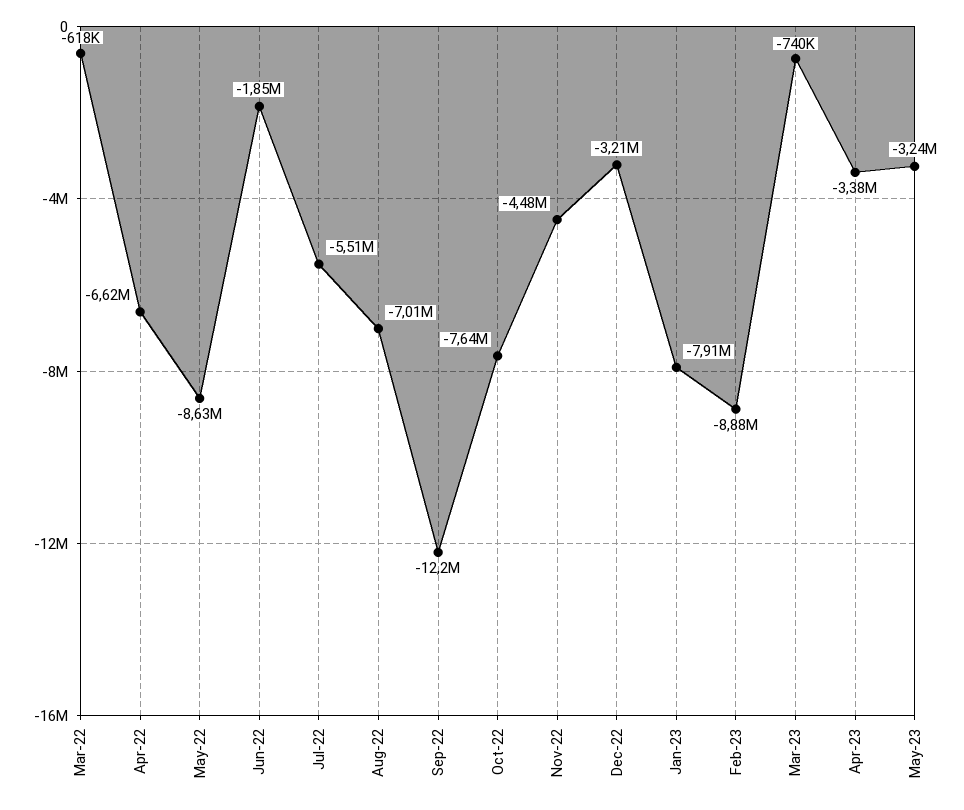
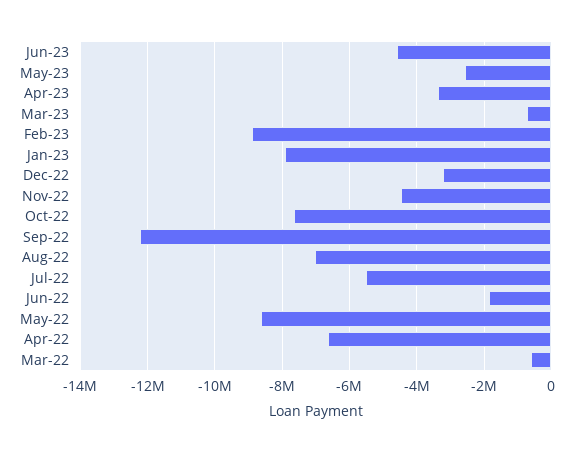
May-23: -3240000 -> -2600000
Jun-23: none -> -4600000

